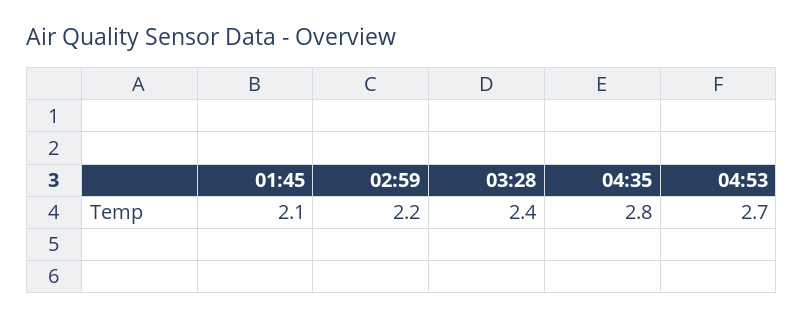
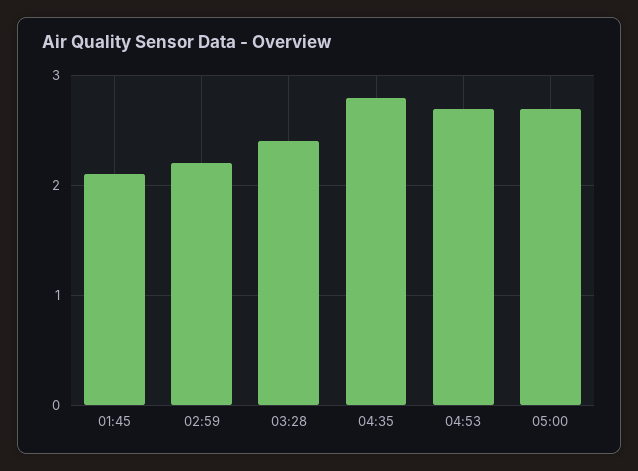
05:00: none -> 2.7

